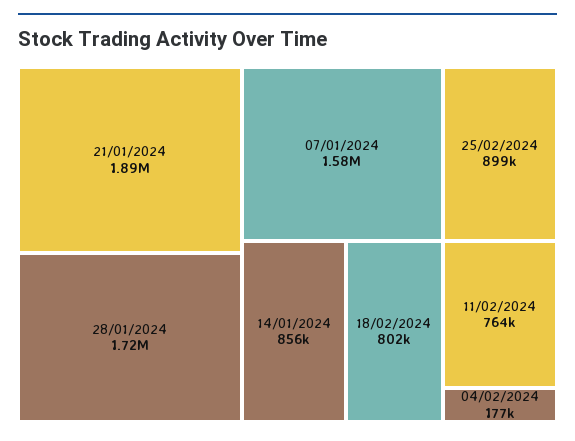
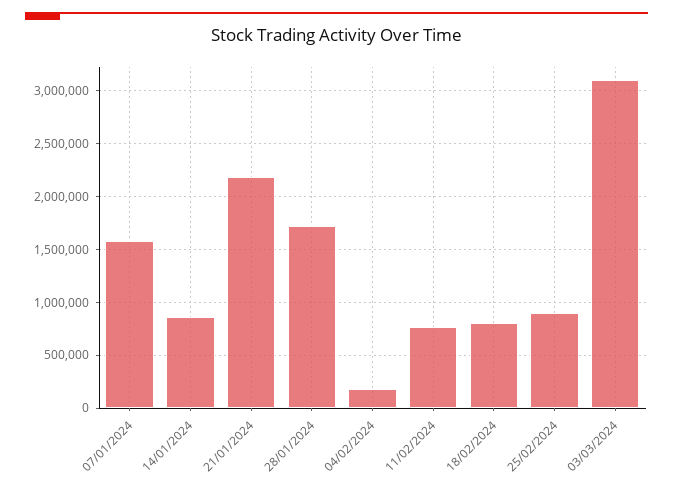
21/01/2024: 1890000 -> 2200000
03/03/2024: none -> 3100000

